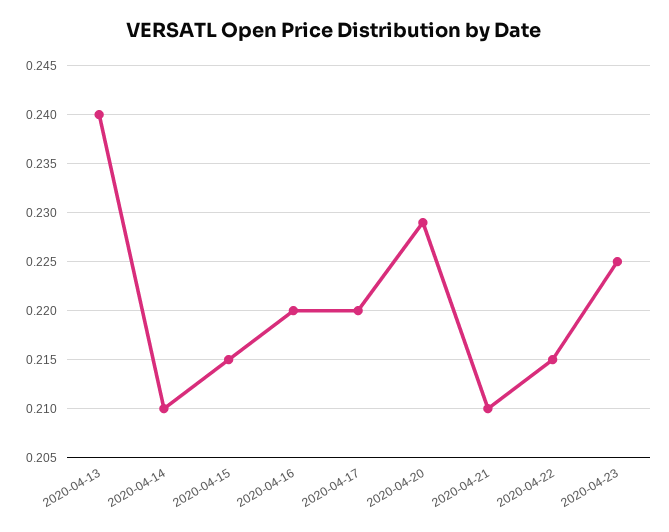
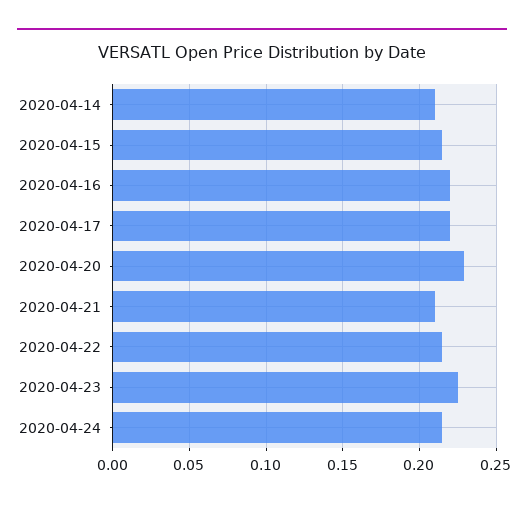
2020-04-13: 0.24 -> none
2020-04-24: none -> 0.215

